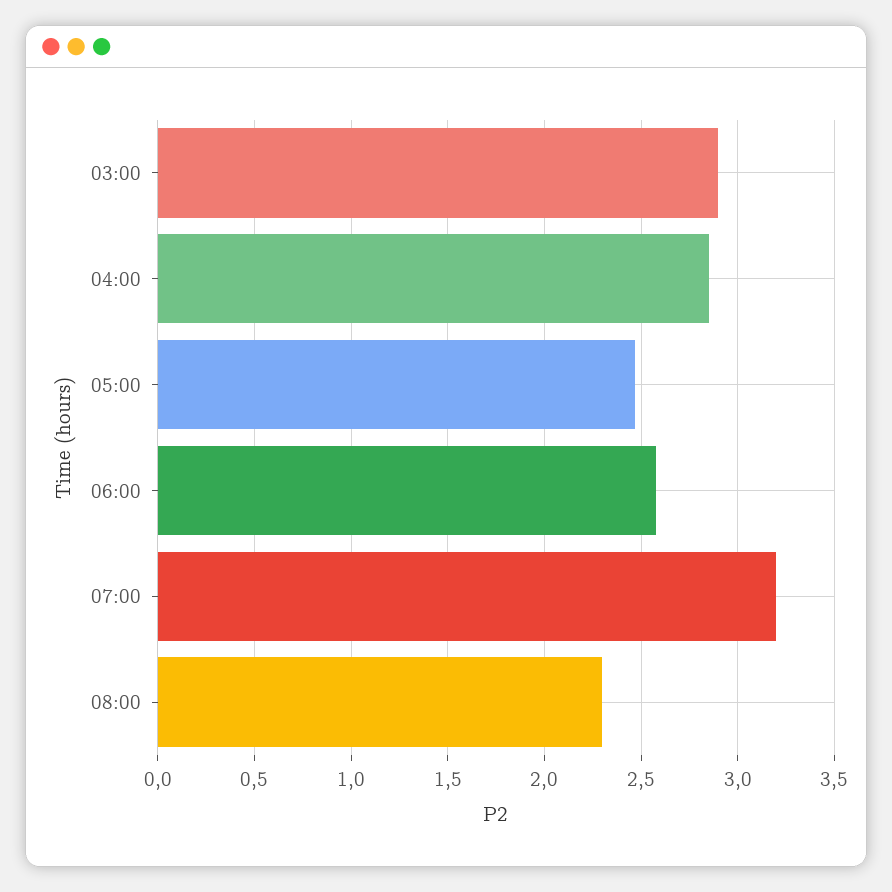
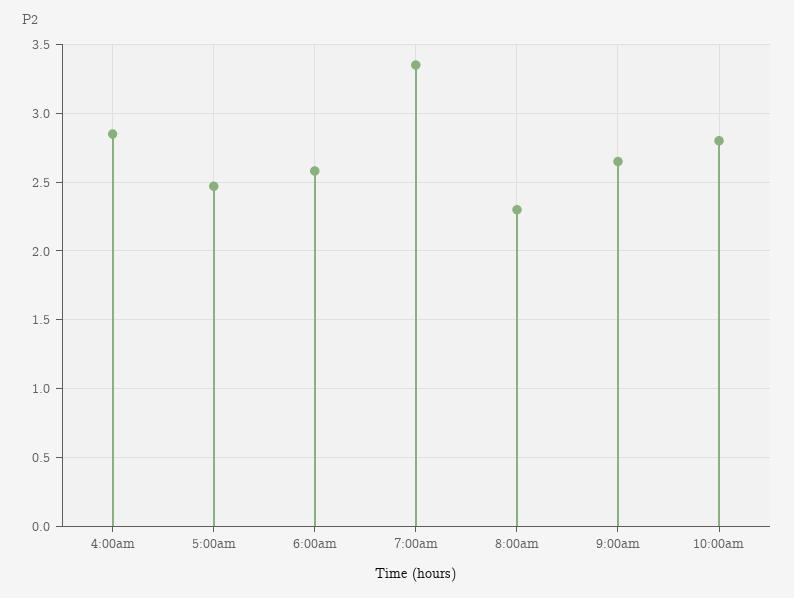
03:00: 2.9 -> none
07:00: 3.2 -> 3.35
9:00am: none -> 2.65
10:00am: none -> 2.8

